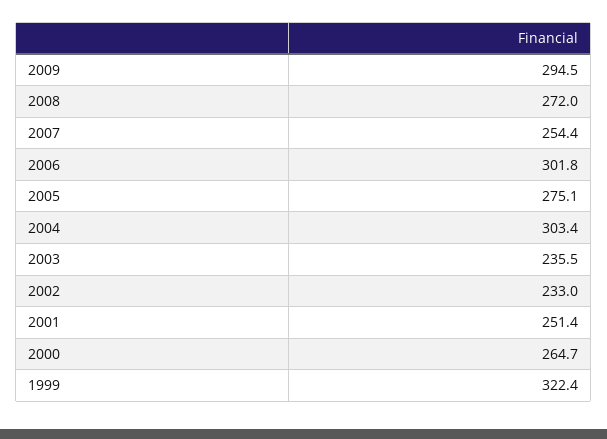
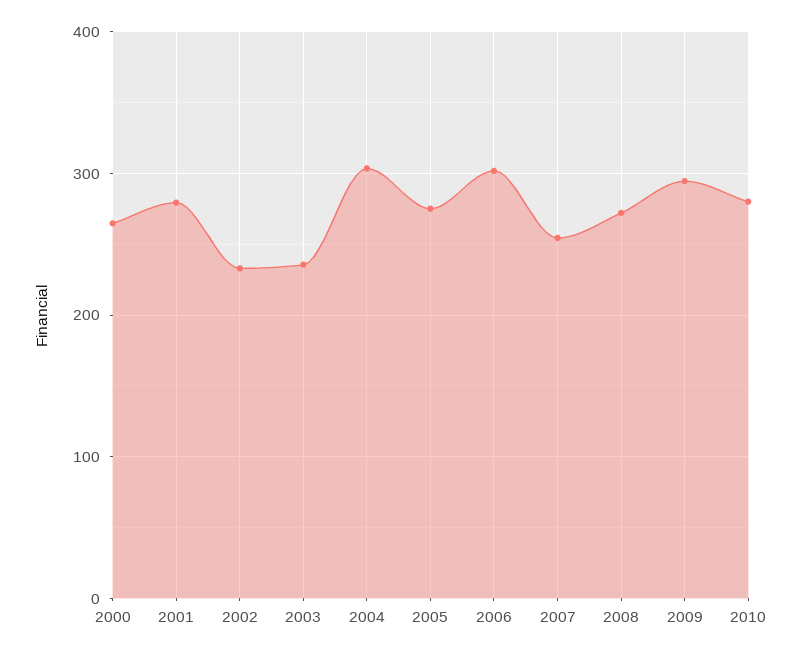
2001: 251.4 -> 280
1999: 322.4 -> none
2010: none -> 280

